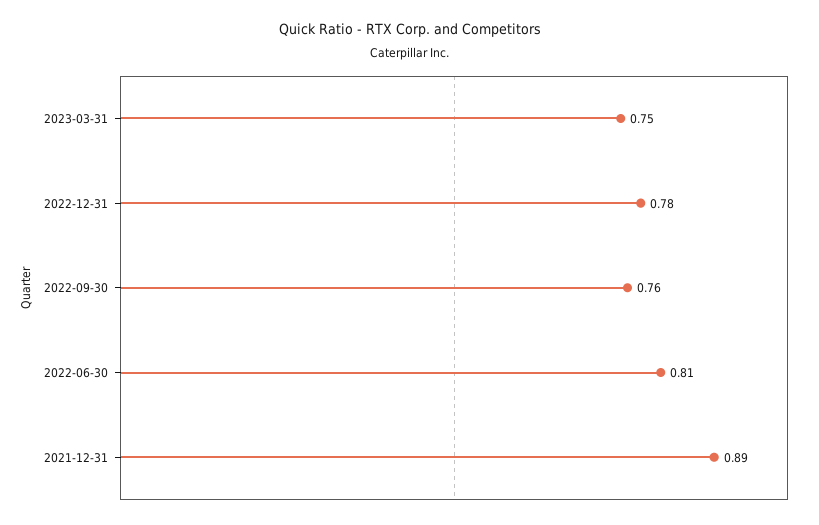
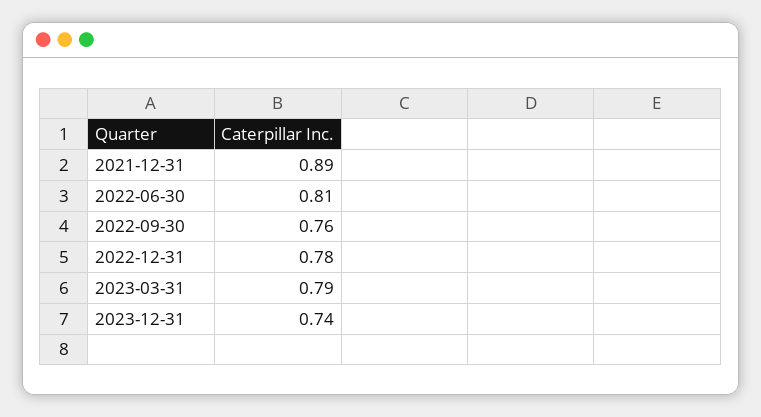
2023-03-31: 0.75 -> 0.79
2023-12-31: none -> 0.74

